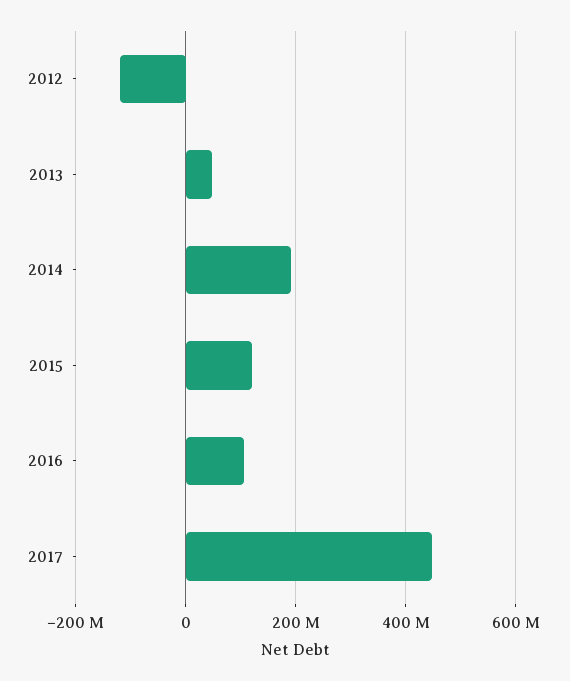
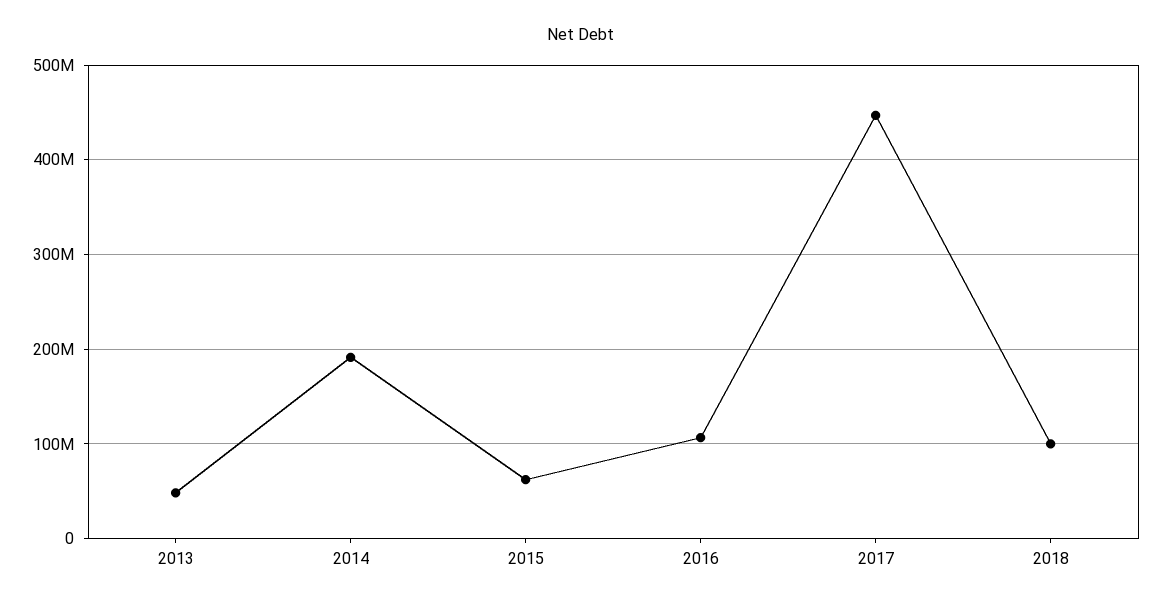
2012: -120000000 -> none
2015: 120000000 -> 60000000
2018: none -> 100000000

